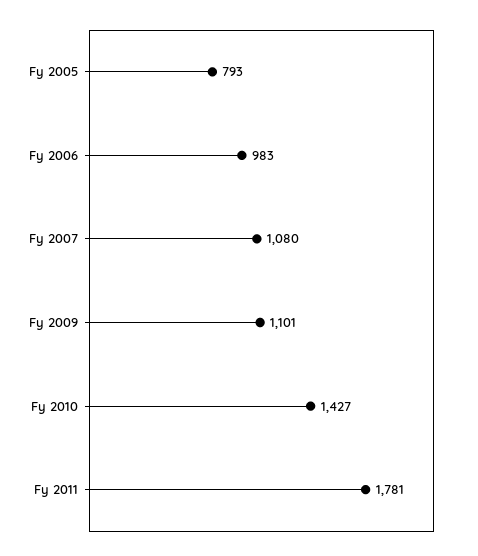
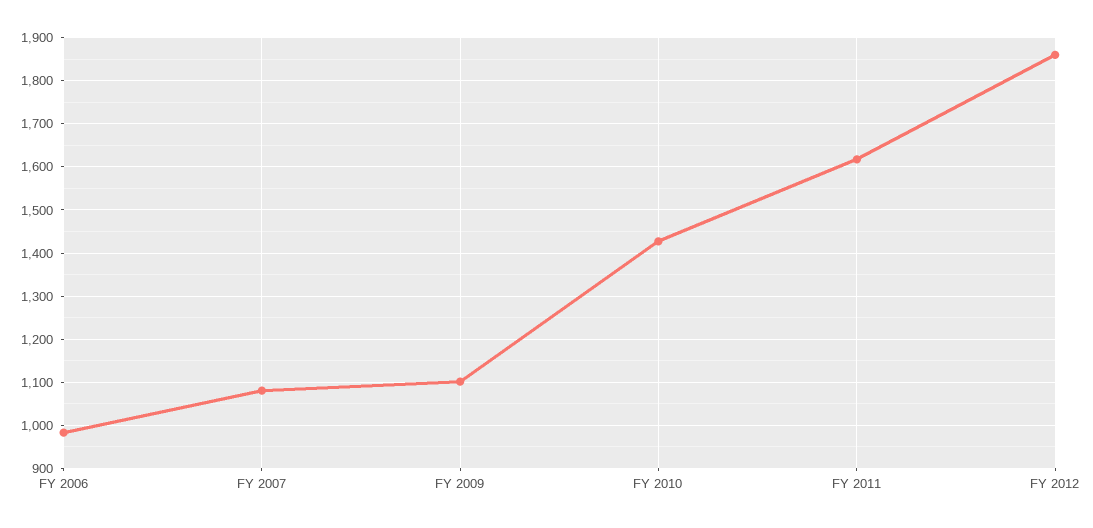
Fy 2005: 793 -> none
Fy 2011: 1781 -> 1620
FY 2012: none -> 1860

